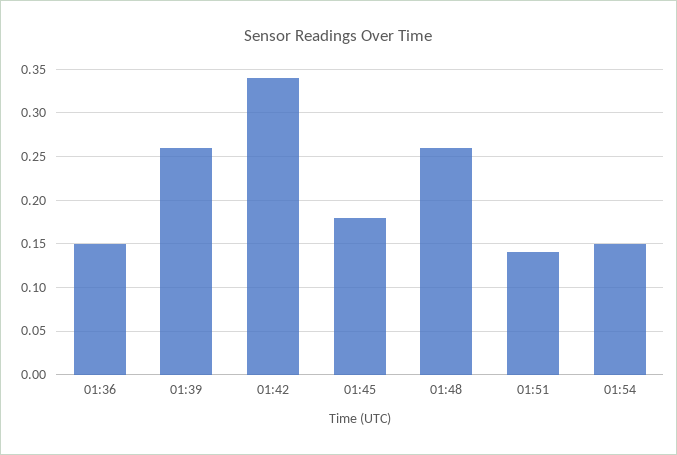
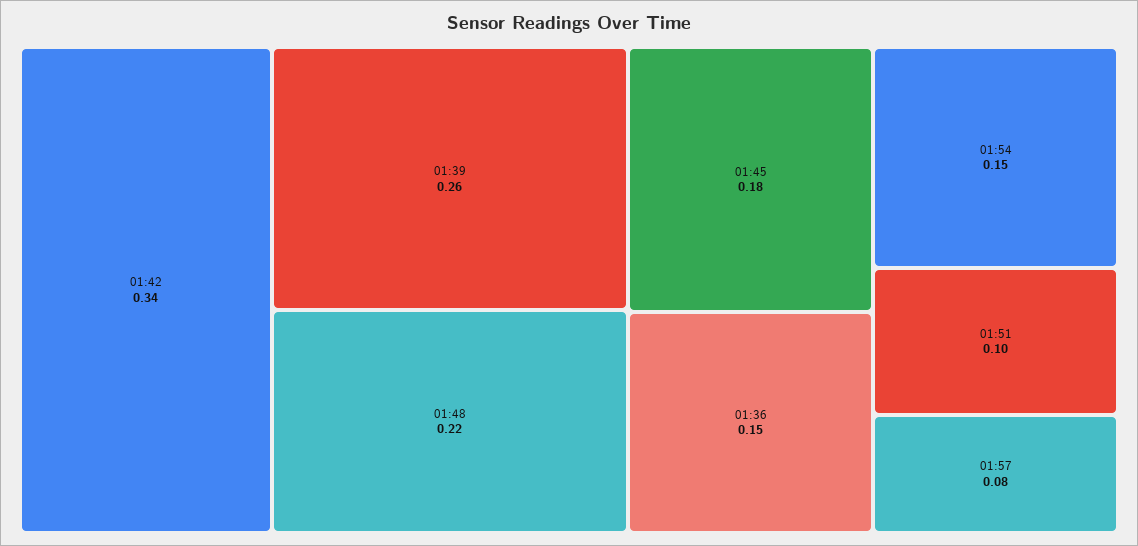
01:48: 0.26 -> 0.22
01:51: 0.14 -> 0.1
01:57: none -> 0.08

